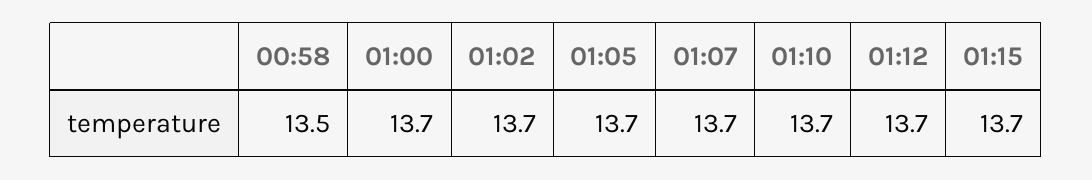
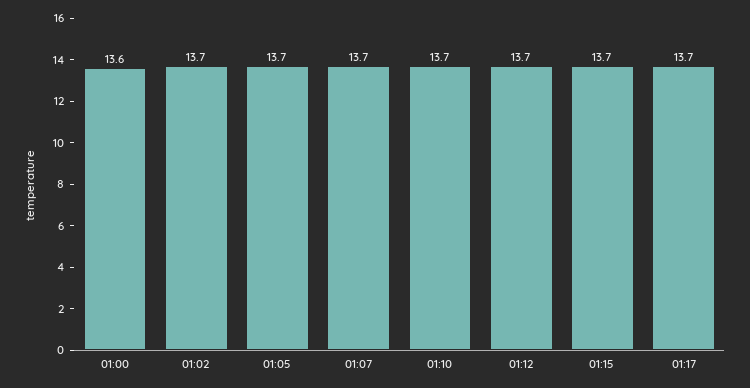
00:58: 13.5 -> none
01:00: 13.7 -> 13.6
01:17: none -> 13.7

